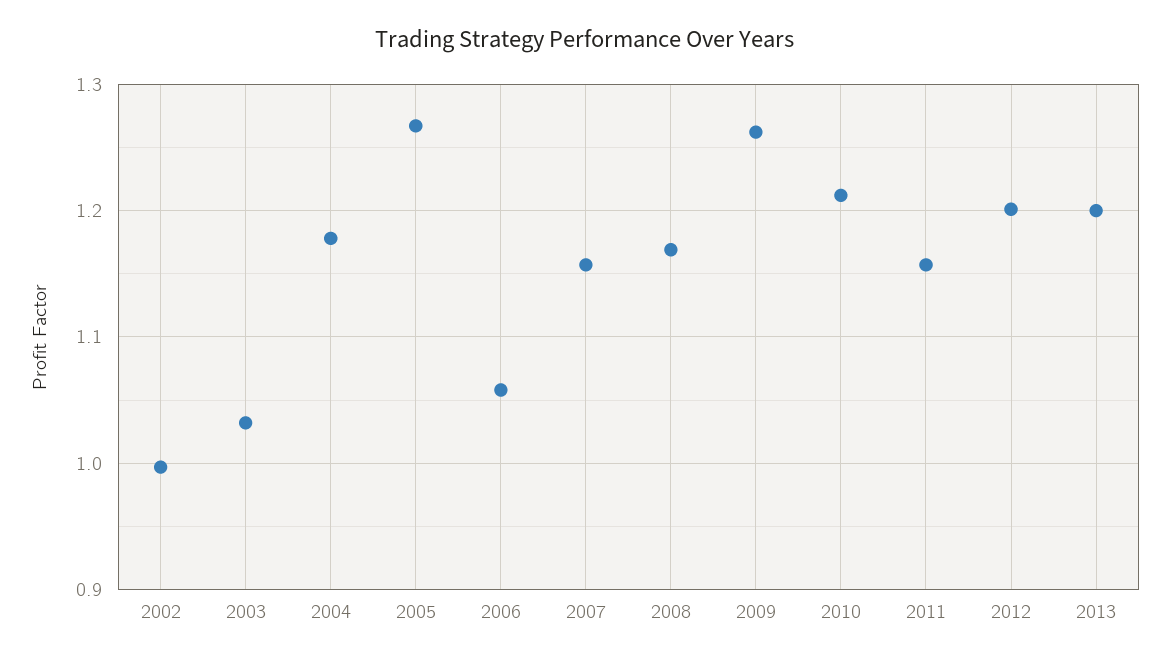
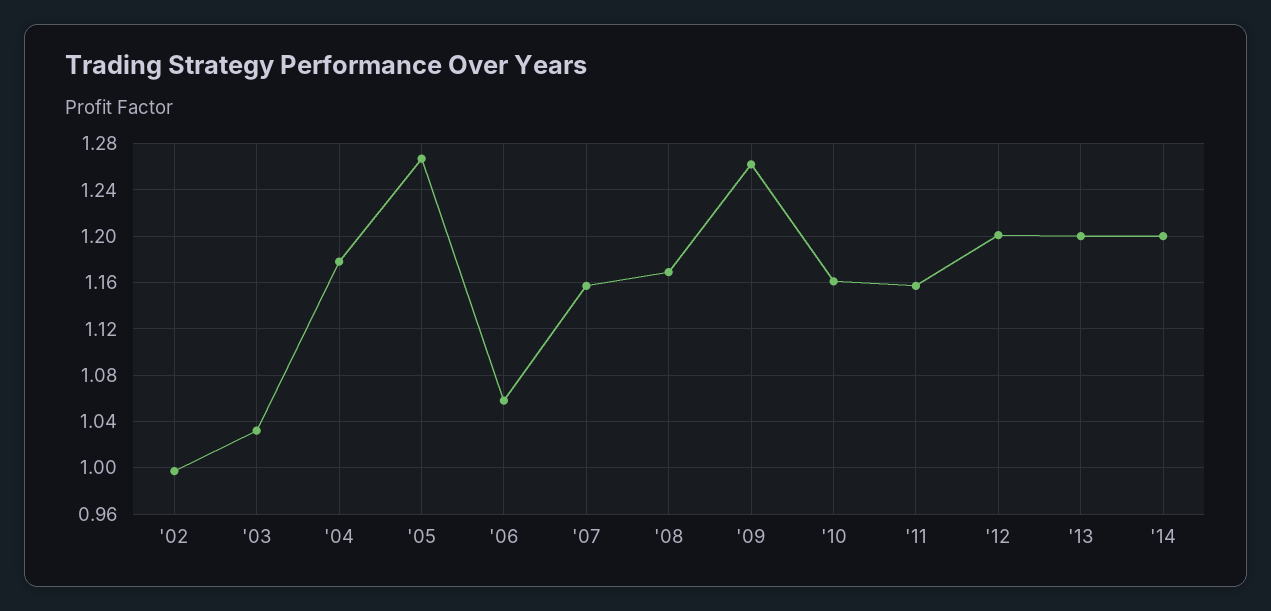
2010: 1.21 -> 1.16
'14: none -> 1.2

